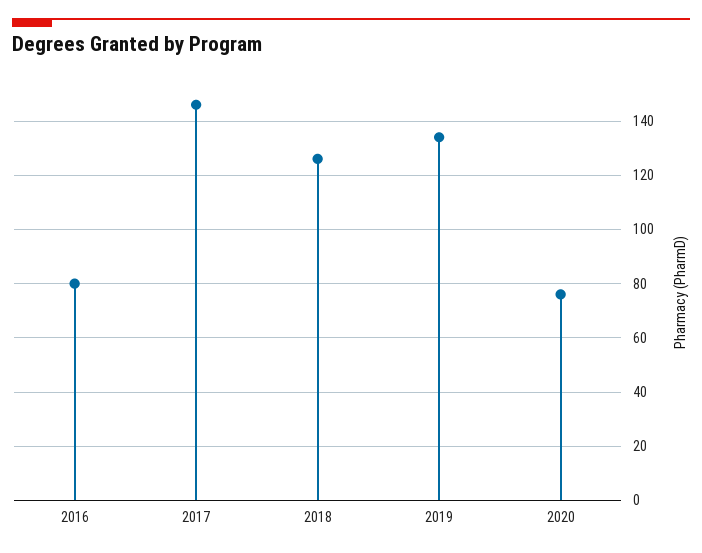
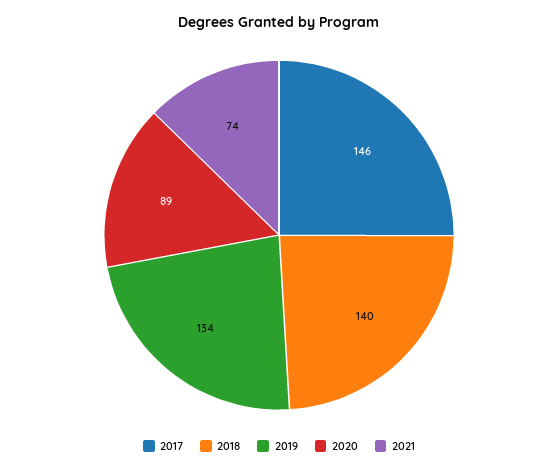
2016: 80 -> none
2018: 125 -> 140
2020: 75 -> 89
2021: none -> 74

